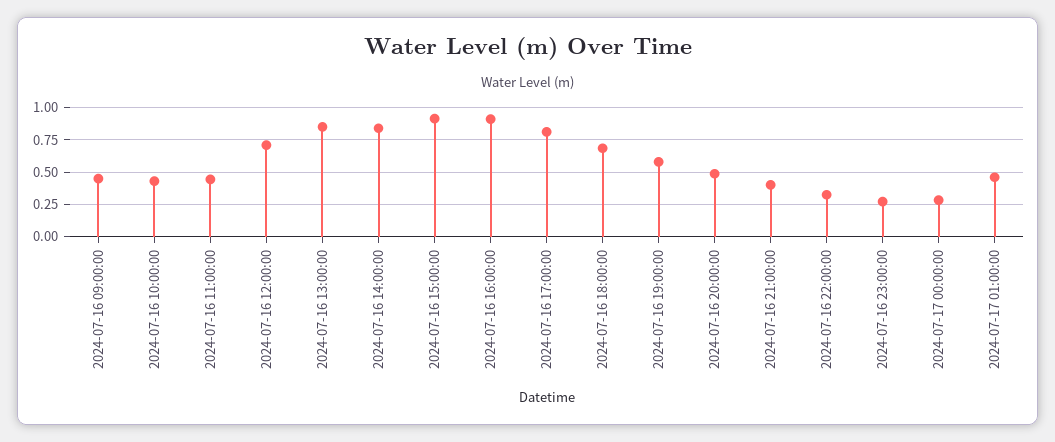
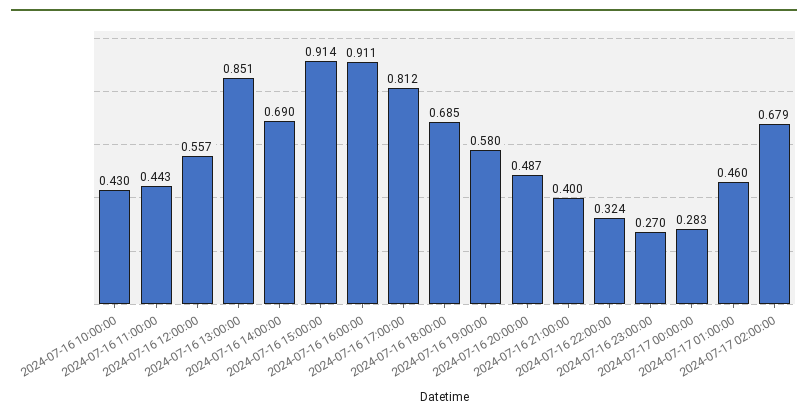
2024-07-16 09:00:00: 0.45 -> none
2024-07-16 12:00:00: 0.7 -> 0.557
2024-07-16 14:00:00: 0.85 -> 0.69
2024-07-17 02:00:00: none -> 0.679

